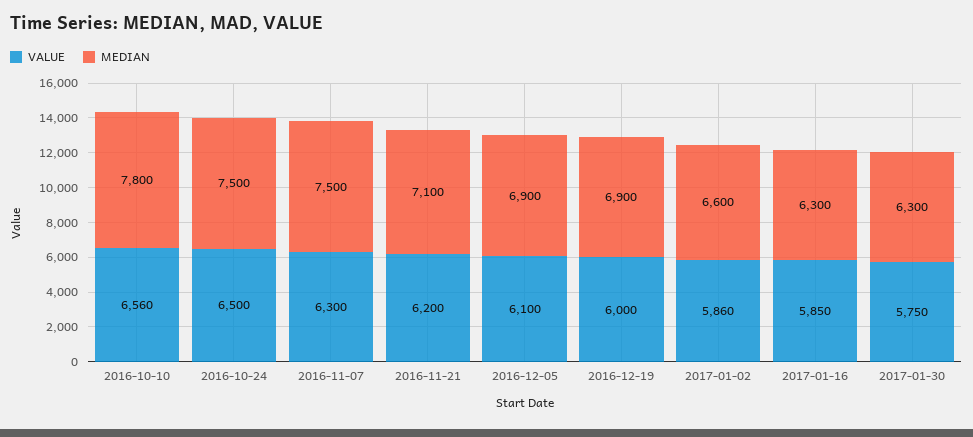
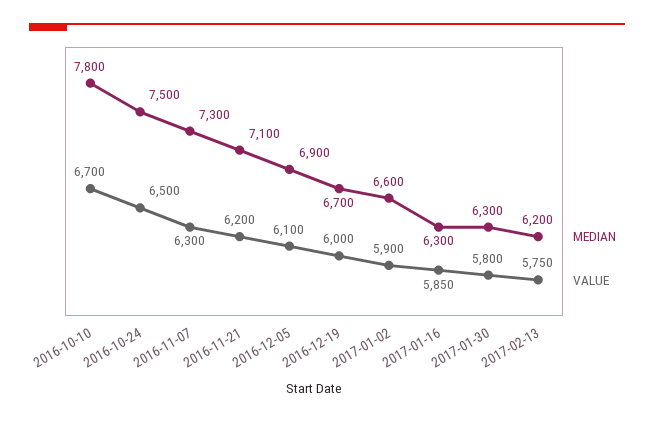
VALUE, 2016-10-10: 6560 -> 6700
MEDIAN, 2016-11-07: 7500 -> 7300
MEDIAN, 2016-12-19: 6900 -> 6700
VALUE, 2017-01-02: 5860 -> 5900
VALUE, 2017-01-30: 5750 -> 5800
MEDIAN, 2017-02-13: none -> 6200
VALUE, 2017-02-13: none -> 5750

